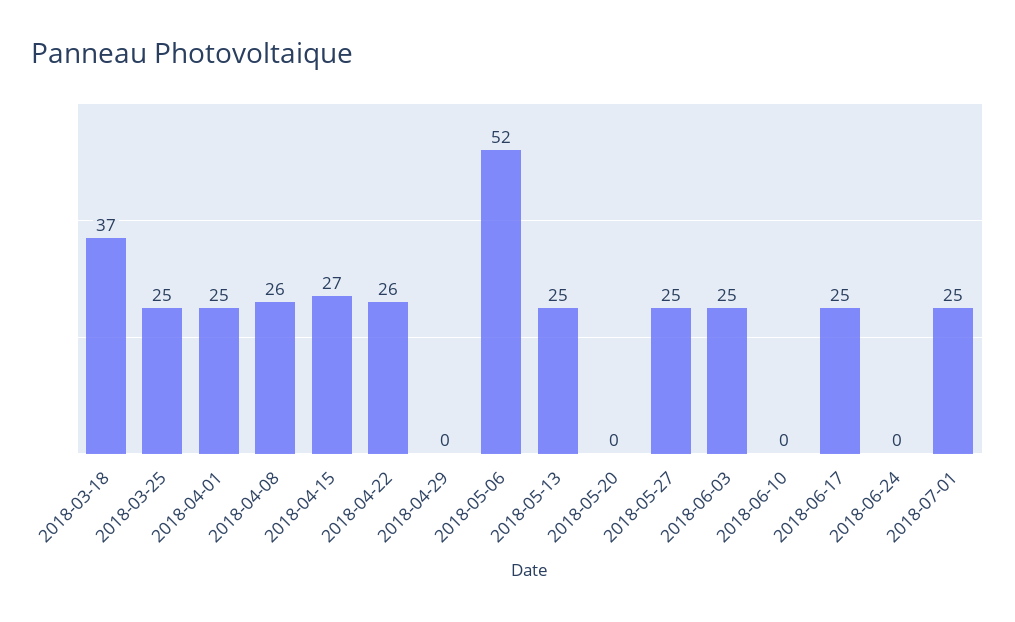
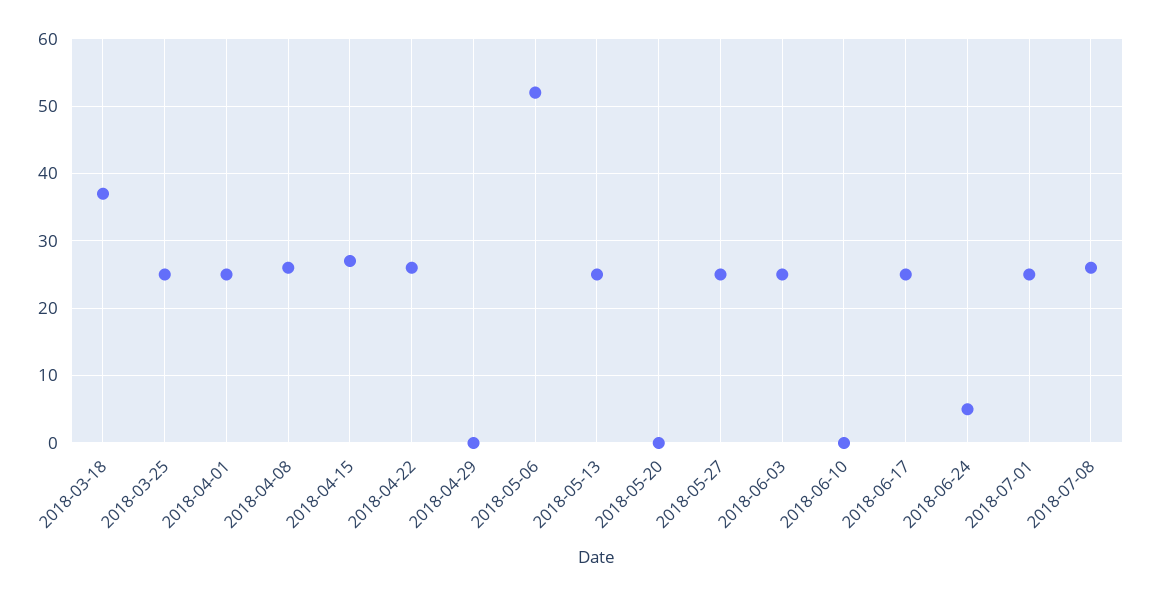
2018-06-24: 0 -> 5
2018-07-08: none -> 26

